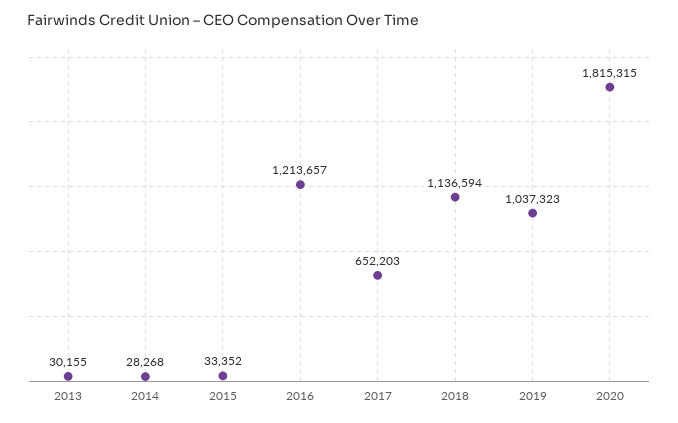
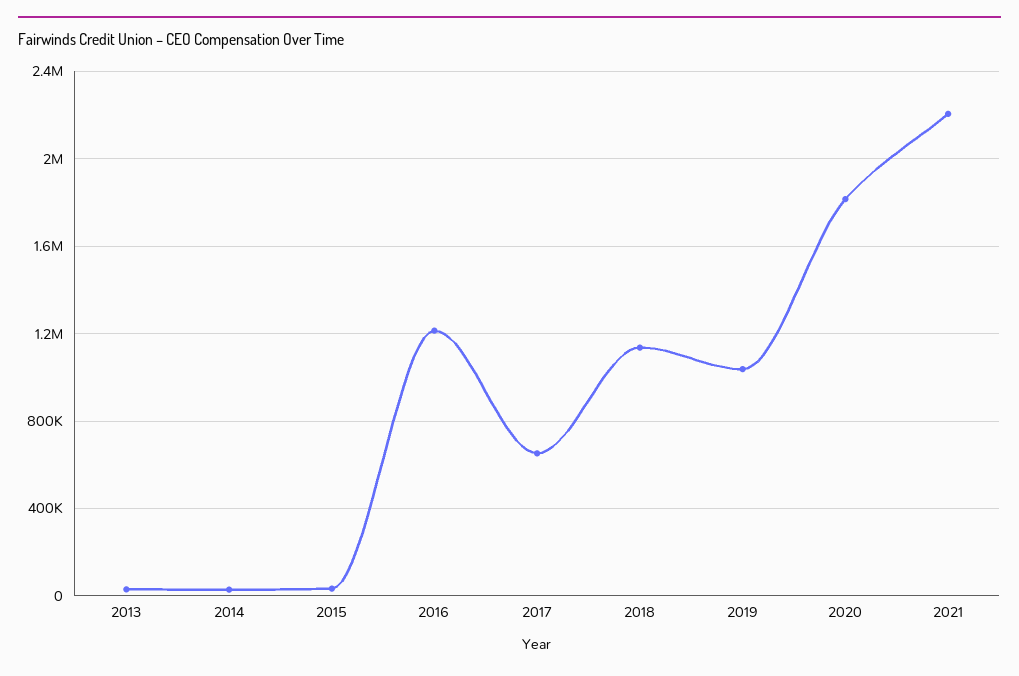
2021: none -> 2200000

